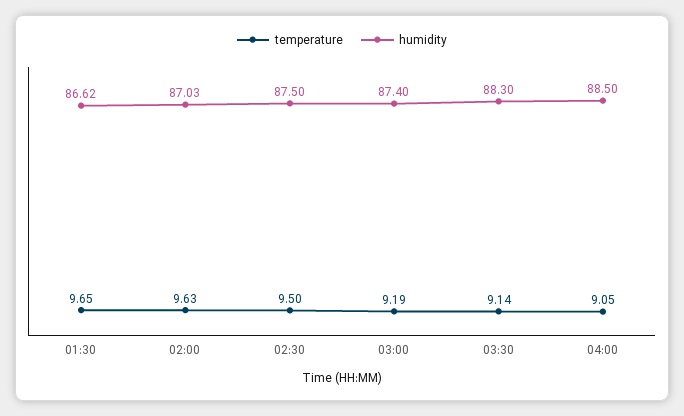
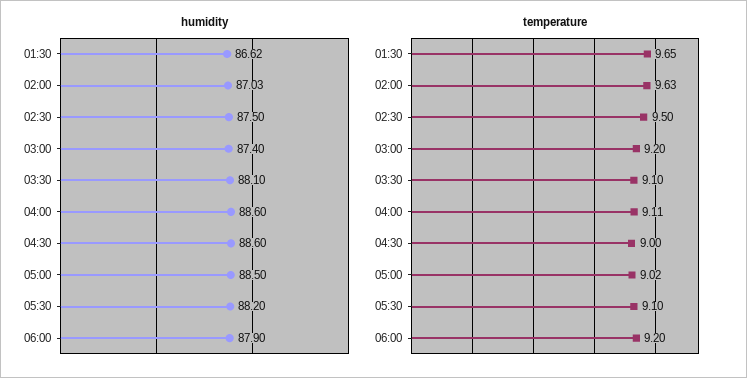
temperature, 03:00: 9.19 -> 9.2
temperature, 03:30: 9.14 -> 9.1
humidity, 03:30: 88.3 -> 88.1
temperature, 04:00: 9.05 -> 9.11
humidity, 04:00: 88.5 -> 88.6
humidity, 04:30: none -> 88.6
humidity, 05:00: none -> 88.5
humidity, 05:30: none -> 88.2
humidity, 06:00: none -> 87.9
temperature, 04:30: none -> 9
temperature, 05:00: none -> 9.02
temperature, 05:30: none -> 9.1
temperature, 06:00: none -> 9.2

